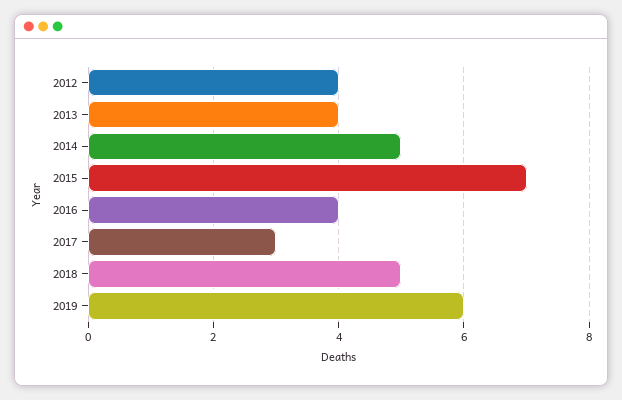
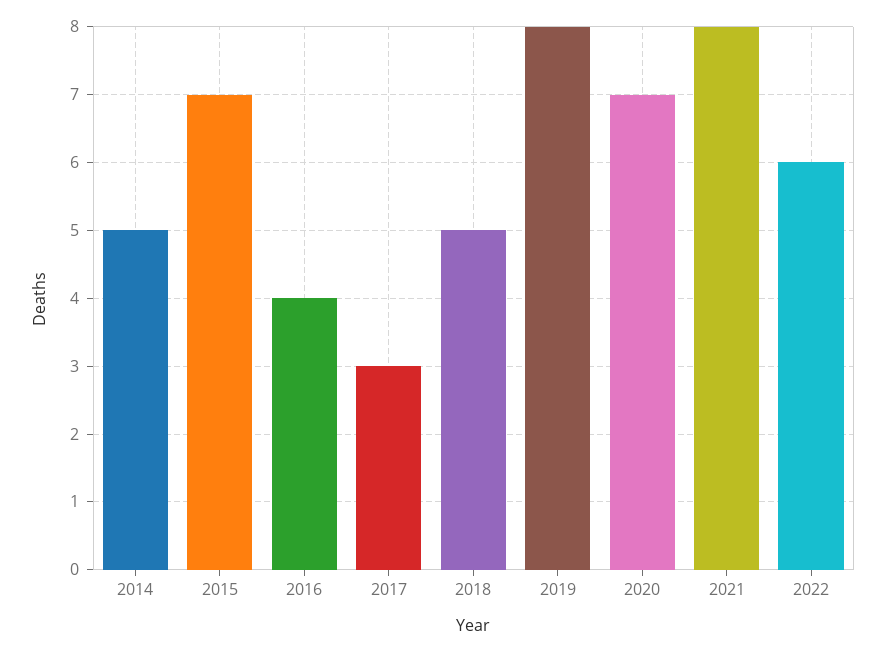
2012: 4 -> none
2013: 4 -> none
2019: 6 -> 8
2020: none -> 7
2021: none -> 8
2022: none -> 6

